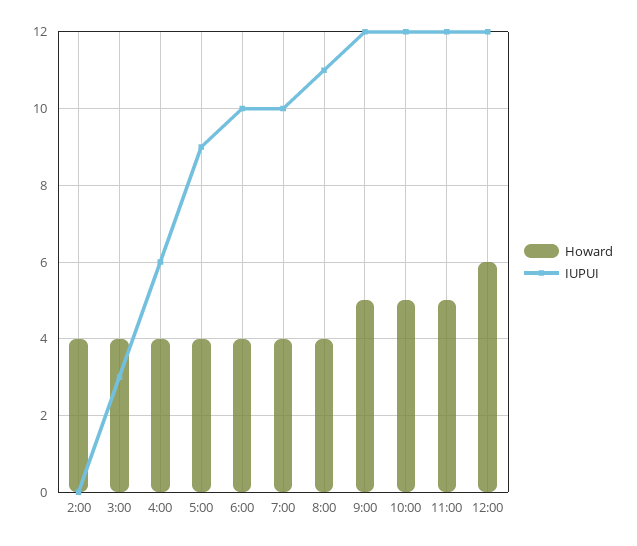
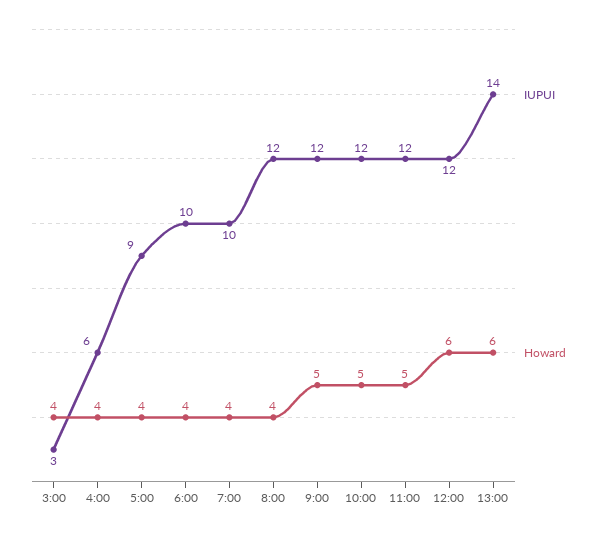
Howard, 2:00: 4 -> none
IUPUI, 2:00: 0 -> none
IUPUI, 8:00: 11 -> 12
IUPUI, 13:00: none -> 14
Howard, 13:00: none -> 6

